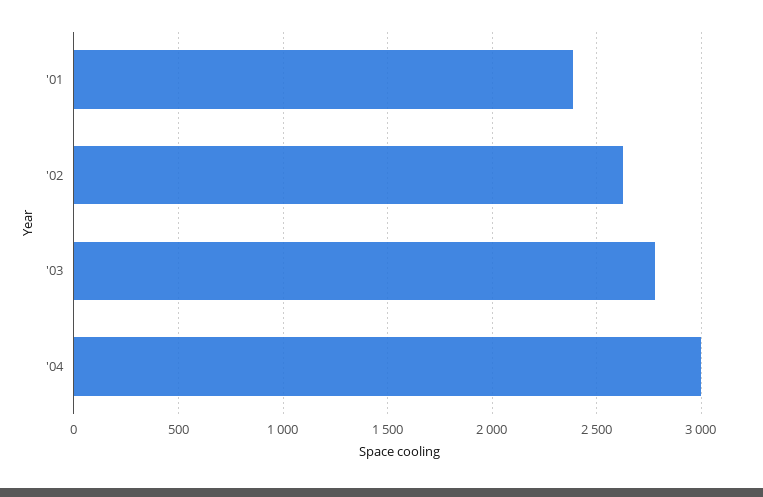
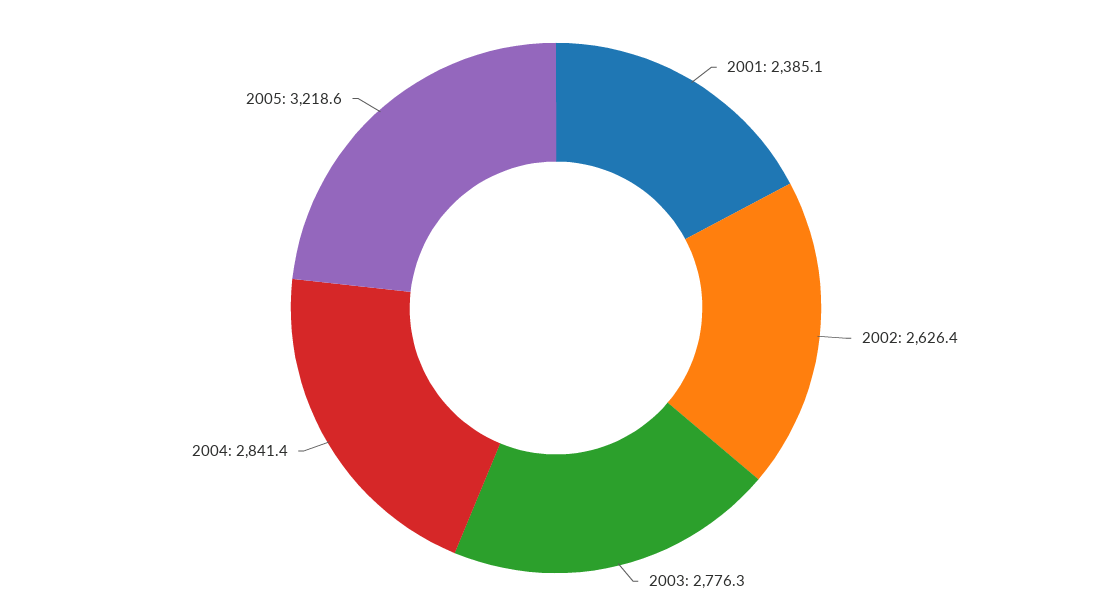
'04: 3000 -> 2841.4
2005: none -> 3218.6

